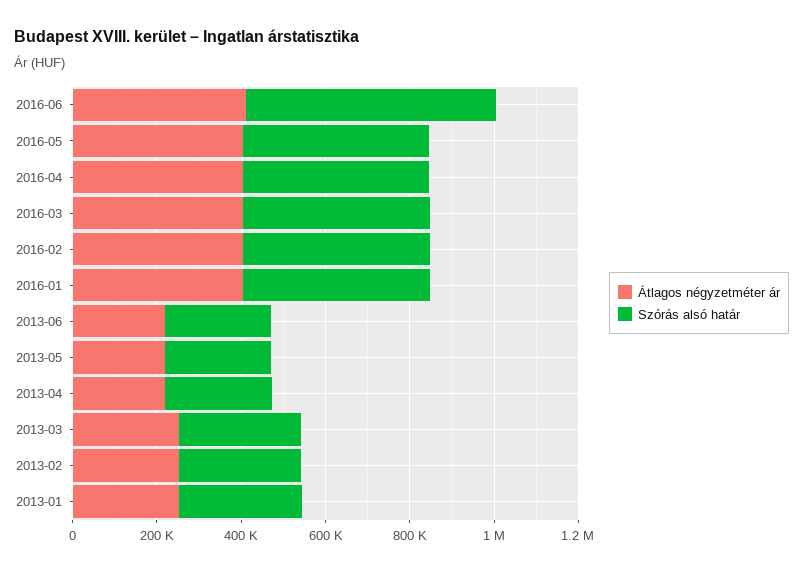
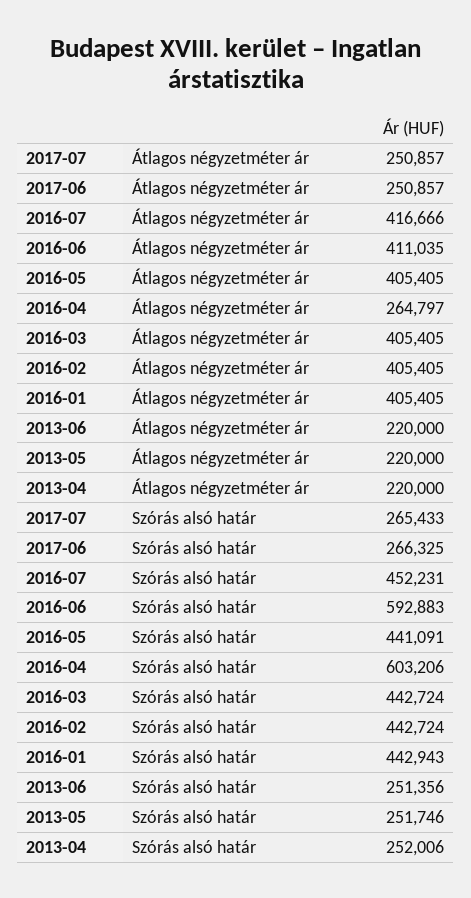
Átlagos négyzetméter ár, 2016-04: 400000 -> 264797
Szórás alsó határ, 2016-04: 450000 -> 603206
Átlagos négyzetméter ár, 2013-03: 250000 -> none
Szórás alsó határ, 2013-03: 300000 -> none
Átlagos négyzetméter ár, 2013-02: 250000 -> none
Szórás alsó határ, 2013-02: 300000 -> none
Átlagos négyzetméter ár, 2013-01: 250000 -> none
Szórás alsó határ, 2013-01: 300000 -> none
Átlagos négyzetméter ár, 2017-07: none -> 250857
Átlagos négyzetméter ár, 2017-06: none -> 250857
Átlagos négyzetméter ár, 2016-07: none -> 416666
Szórás alsó határ, 2017-07: none -> 265433
Szórás alsó határ, 2017-06: none -> 266325
Szórás alsó határ, 2016-07: none -> 452231

